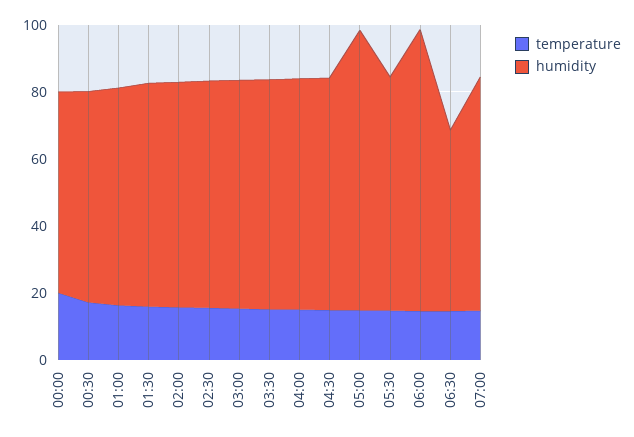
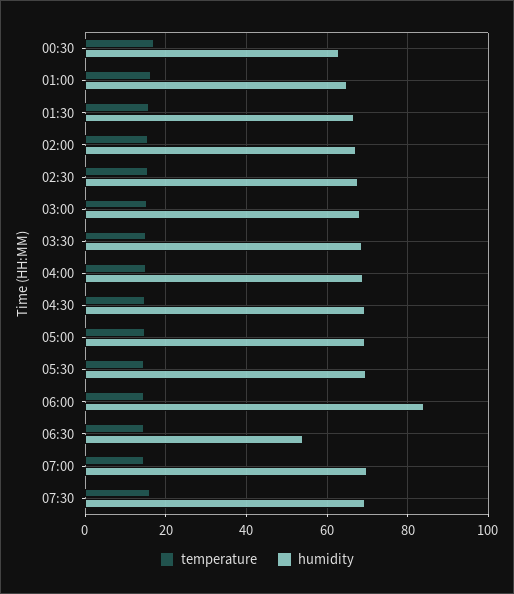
temperature, 00:00: 20 -> none
humidity, 00:00: 60 -> none
humidity, 05:00: 85 -> 70
temperature, 07:30: none -> 16
humidity, 07:30: none -> 70

